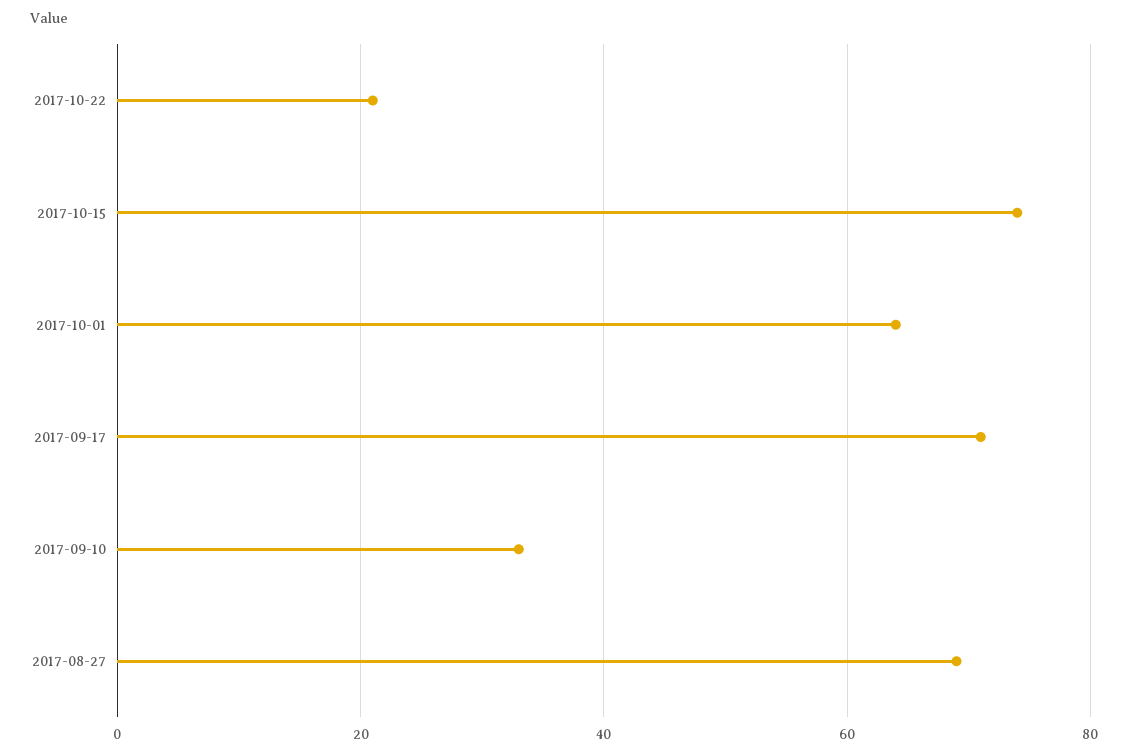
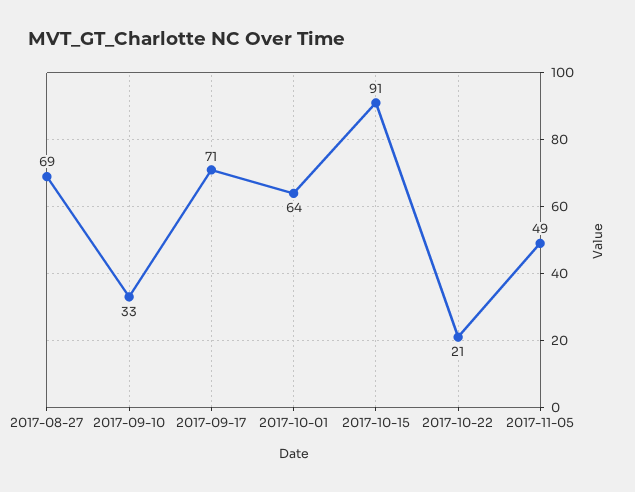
2017-10-15: 75 -> 91
2017-11-05: none -> 49

